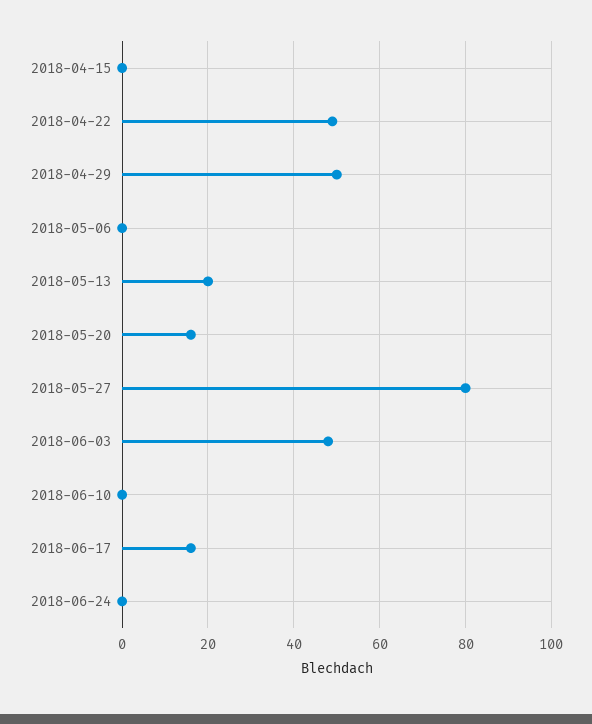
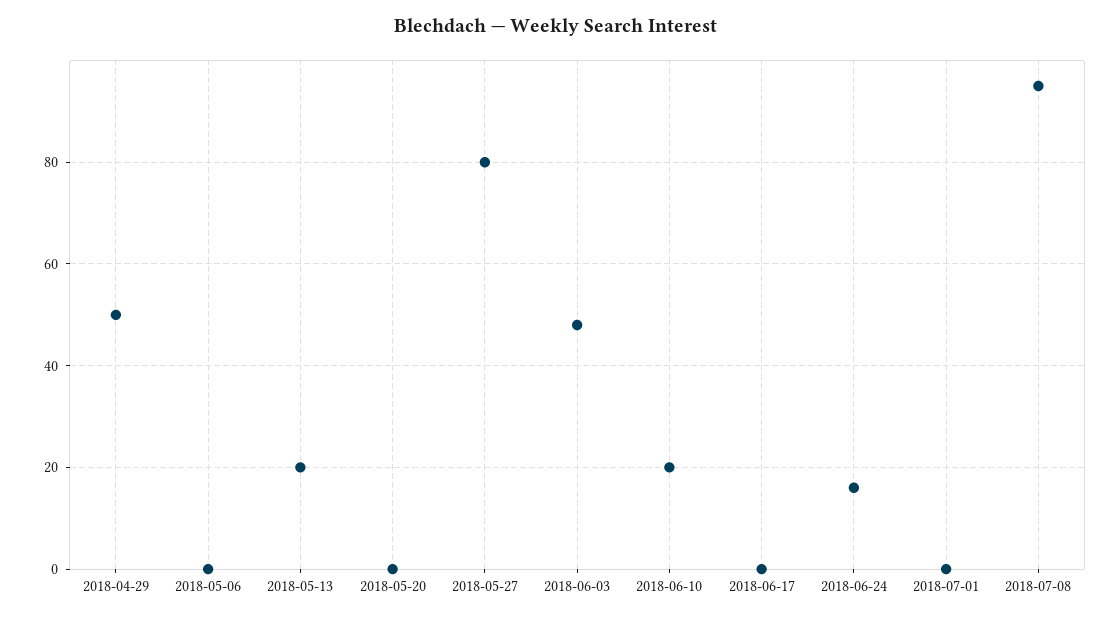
2018-04-15: 0 -> none
2018-04-22: 50 -> none
2018-05-20: 15 -> 0
2018-06-10: 0 -> 20
2018-06-17: 15 -> 0
2018-06-24: 0 -> 15
2018-07-01: none -> 0
2018-07-08: none -> 95

